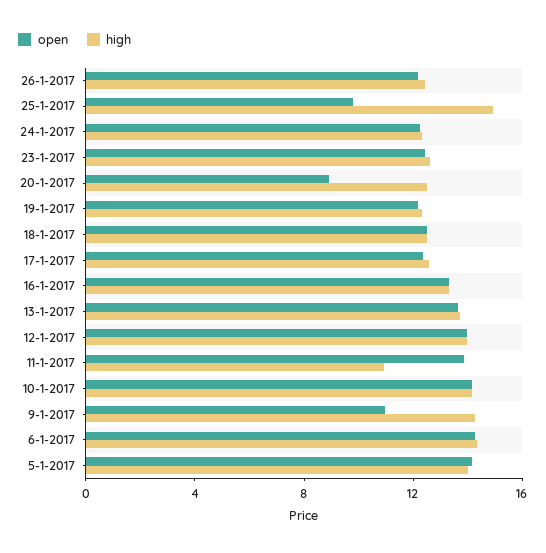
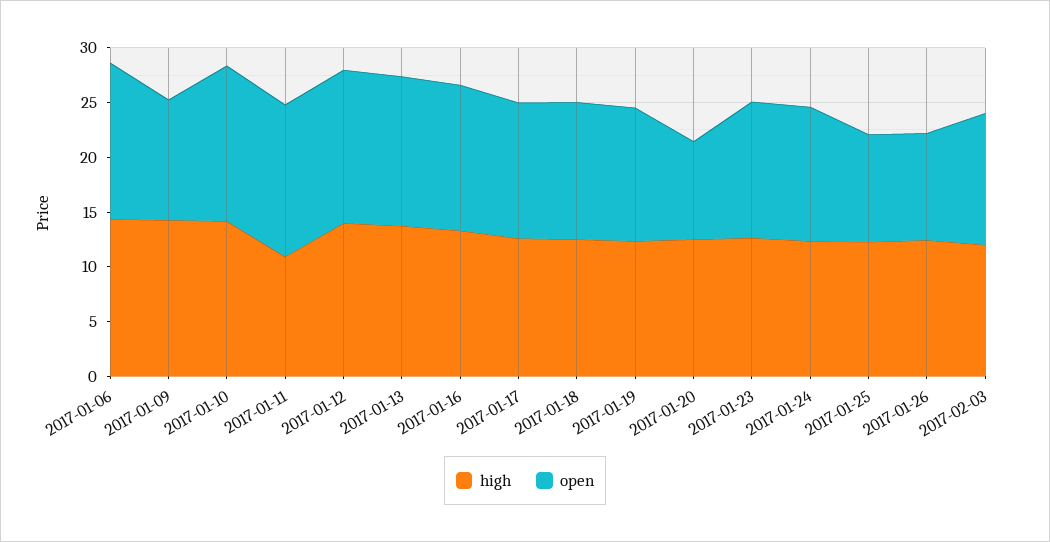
open, 26-1-2017: 12 -> 10
high, 25-1-2017: 15 -> 12
open, 5-1-2017: 14 -> none
high, 5-1-2017: 14 -> none
high, 2017-02-03: none -> 12
open, 2017-02-03: none -> 12

